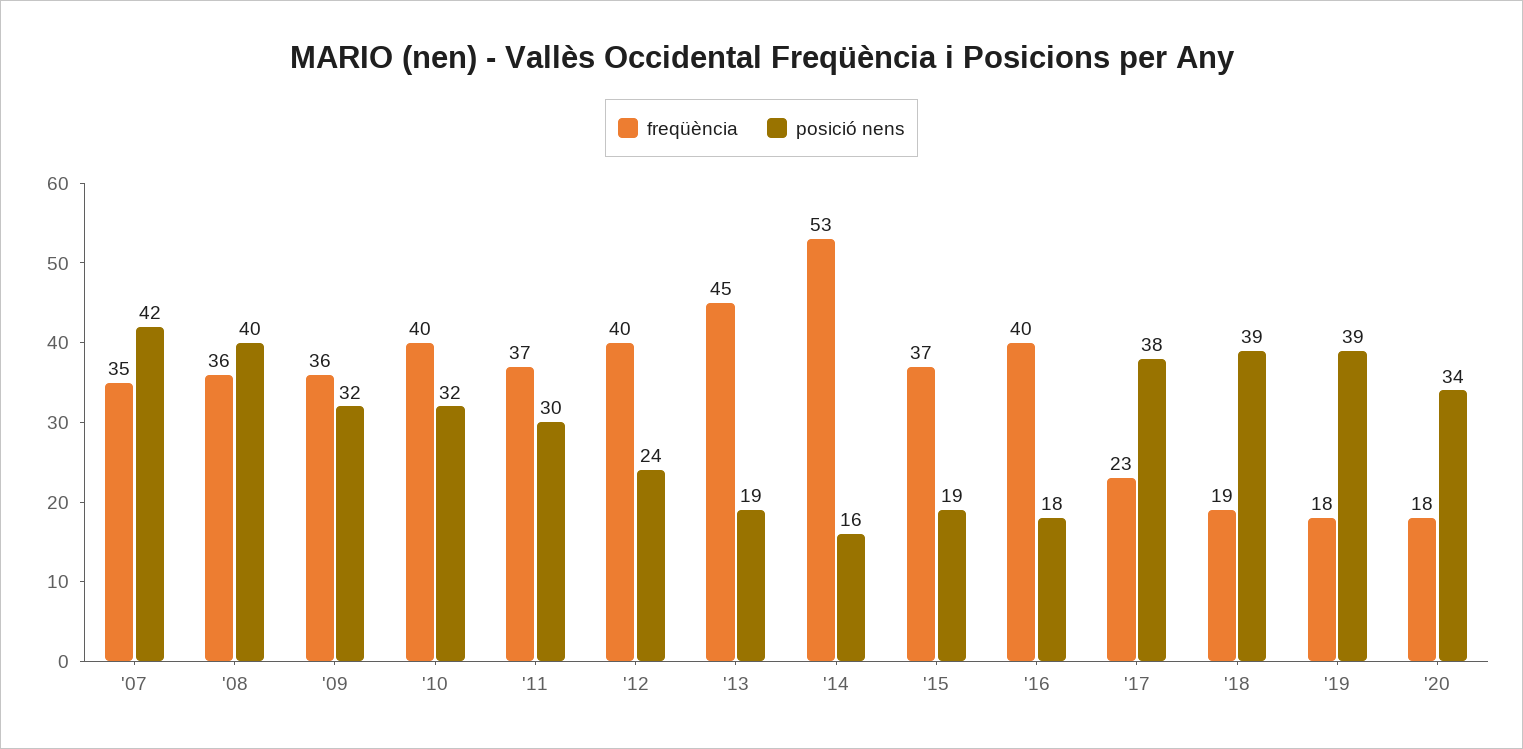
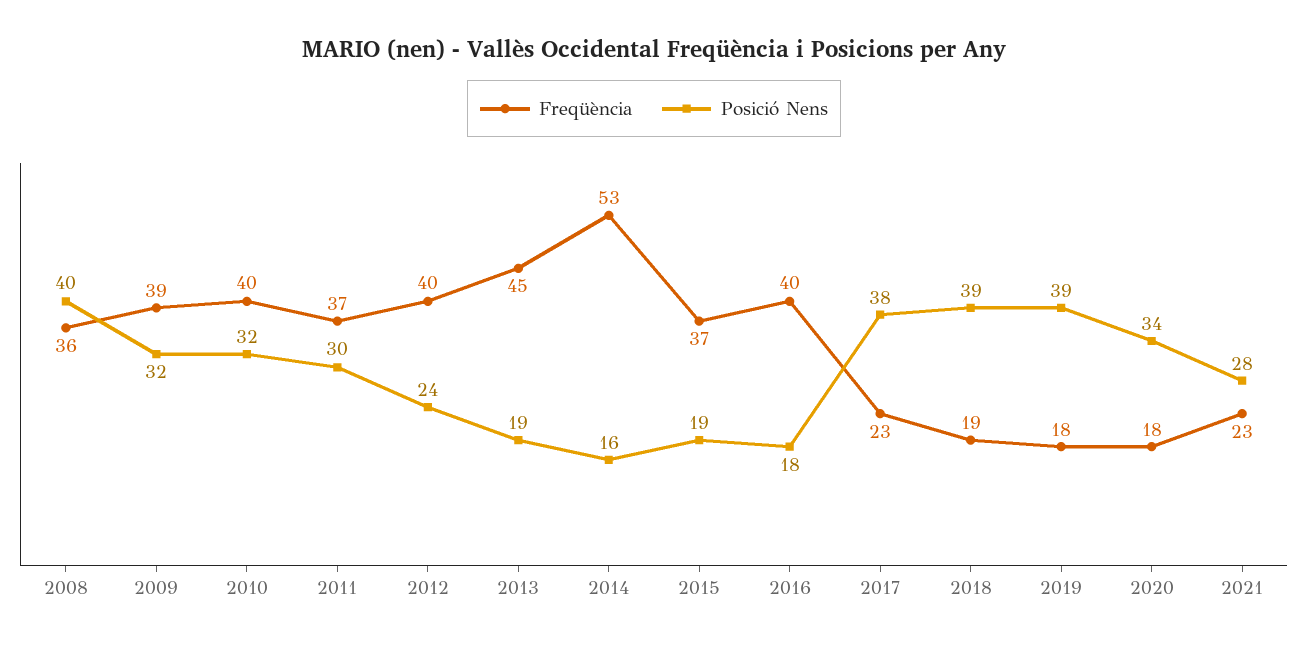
freqüència, '07: 35 -> none
posició nens, '07: 42 -> none
freqüència, '09: 36 -> 39
freqüència, 2021: none -> 23
posició nens, 2021: none -> 28

